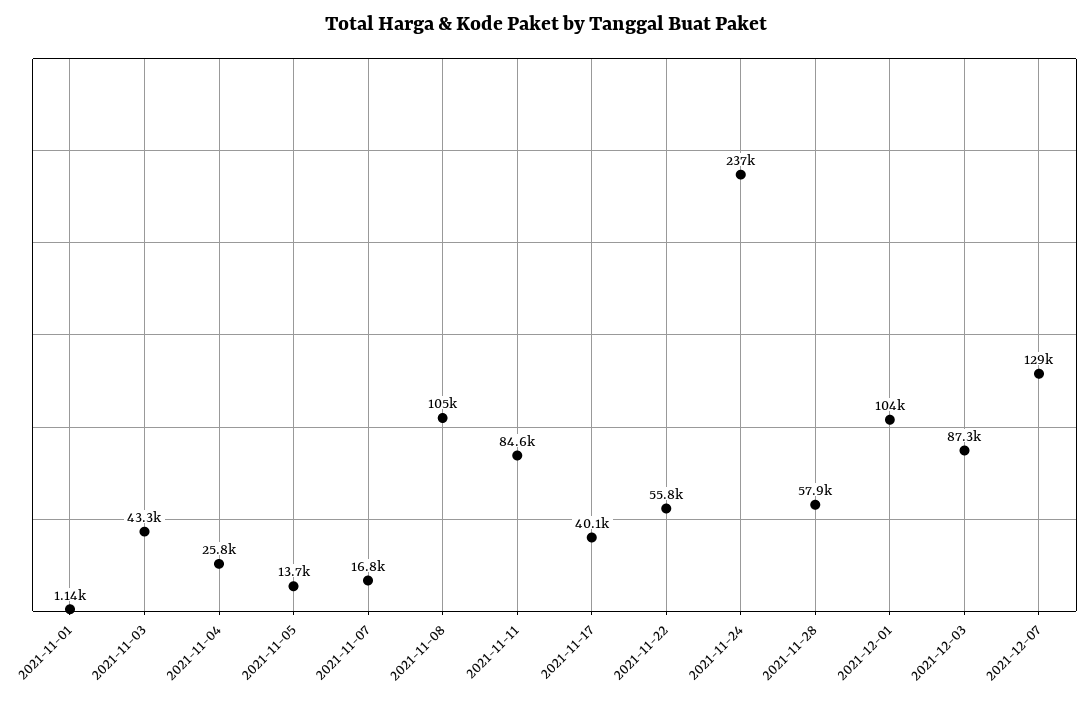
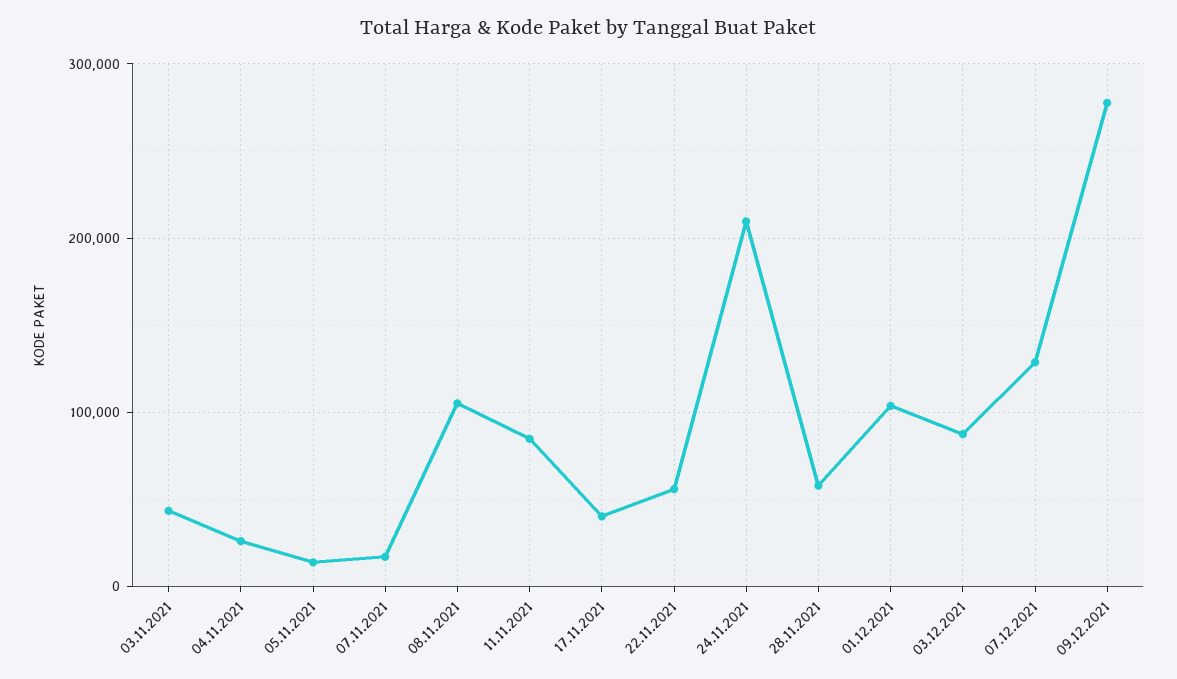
2021-11-01: 1140 -> none
2021-11-24: 237000 -> 210000
09.12.2021: none -> 280000

